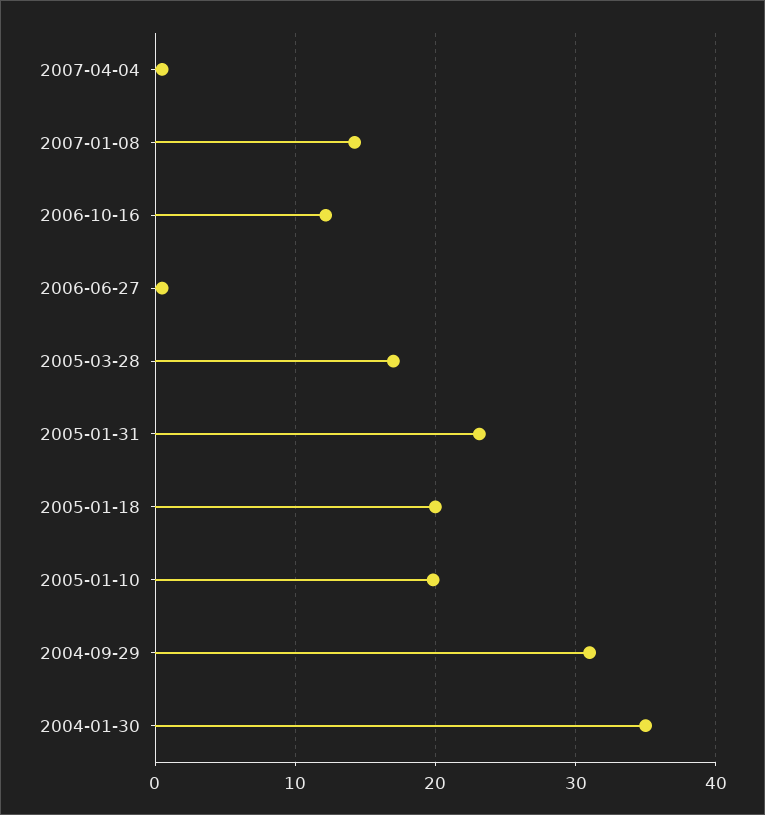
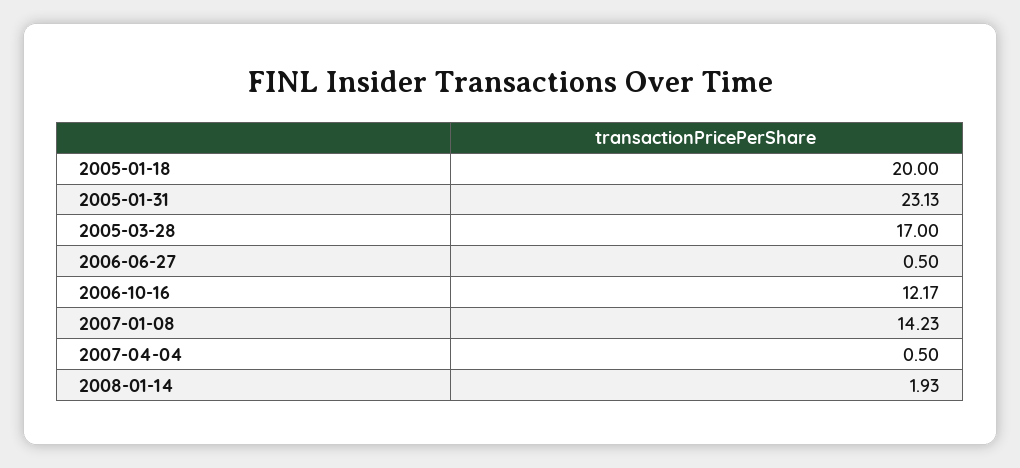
2005-01-10: 20 -> none
2004-09-29: 31 -> none
2004-01-30: 35 -> none
2008-01-14: none -> 1.93

